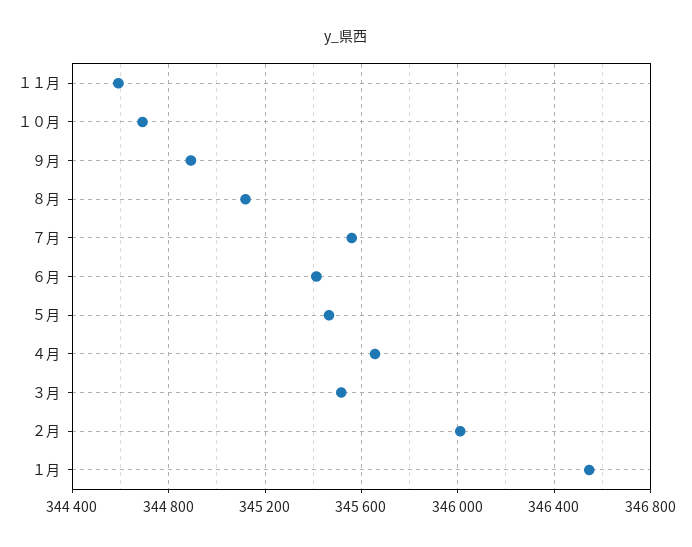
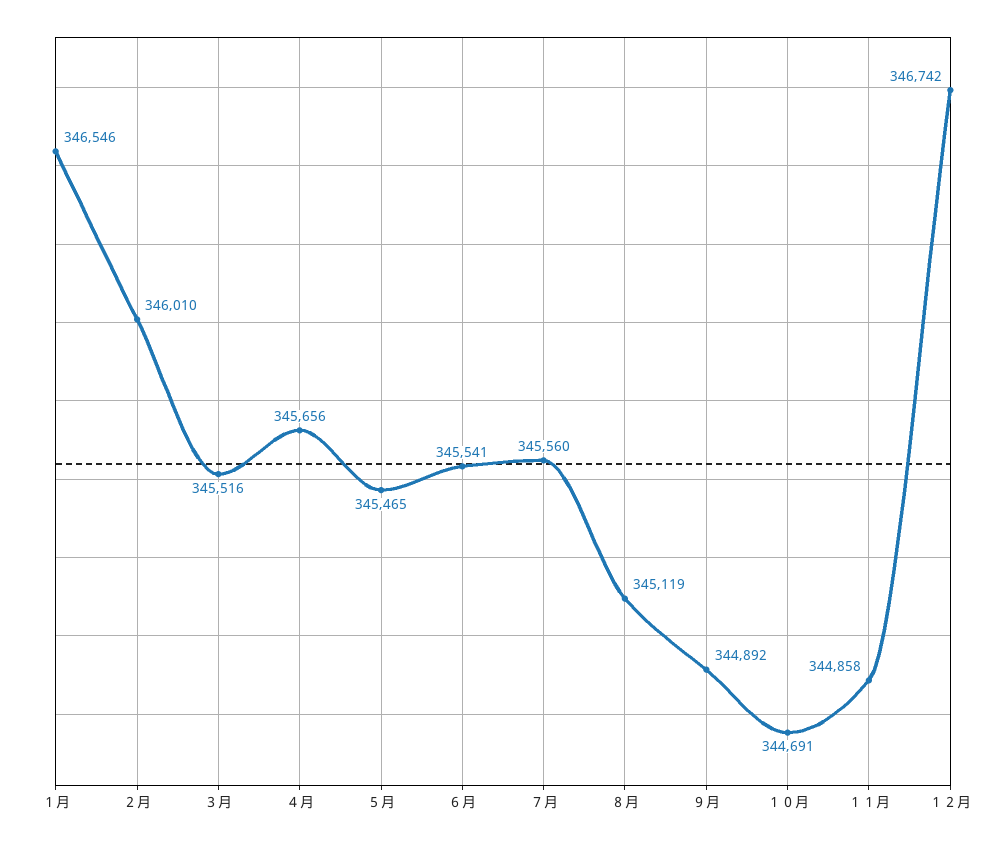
１１月: 344600 -> 344858
６月: 345400 -> 345541
１２月: none -> 346742

